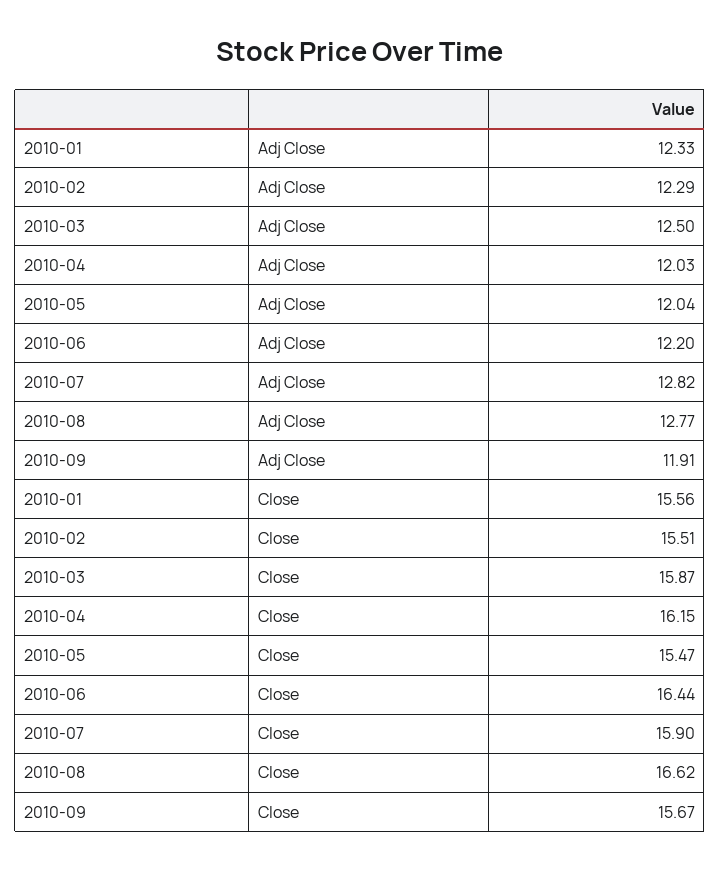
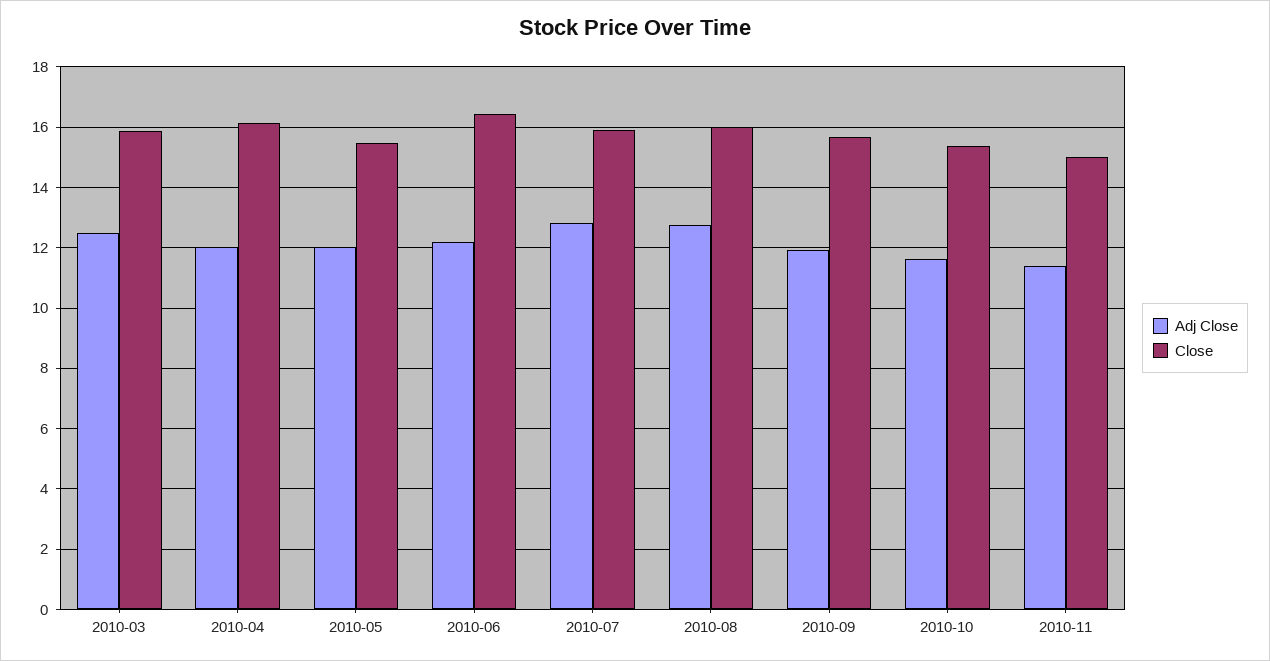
Adj Close, 2010-01: 12.33 -> none
Adj Close, 2010-02: 12.29 -> none
Close, 2010-01: 15.56 -> none
Close, 2010-02: 15.51 -> none
Close, 2010-08: 16.62 -> 16
Adj Close, 2010-10: none -> 11.6
Close, 2010-10: none -> 15.4
Adj Close, 2010-11: none -> 11.4
Close, 2010-11: none -> 15

